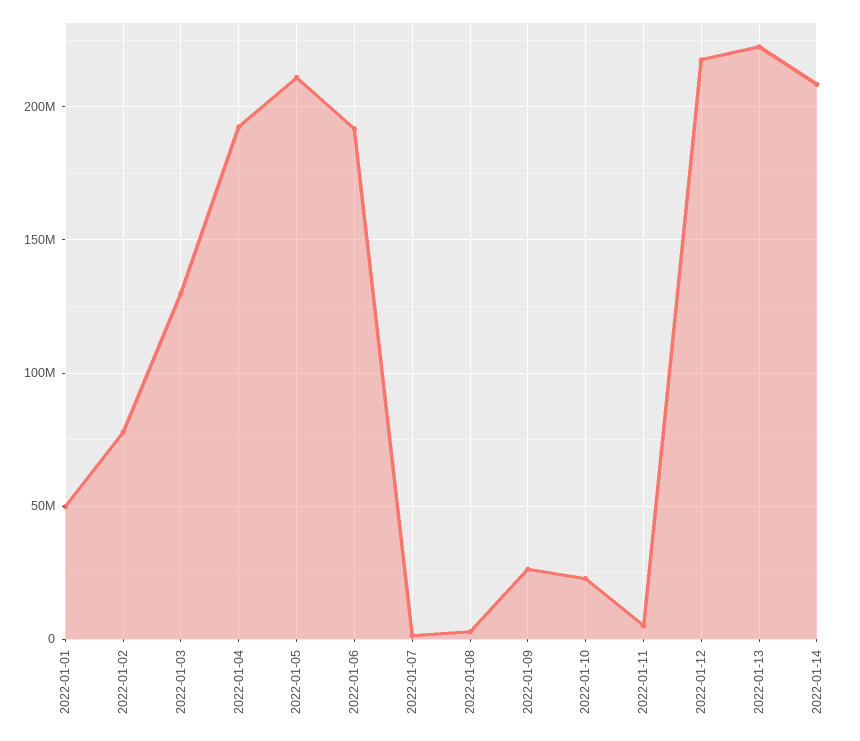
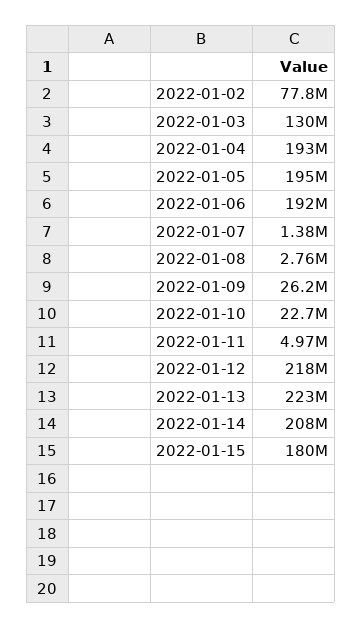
2022-01-01: 50000000 -> none
2022-01-05: 210000000 -> 195000000
2022-01-15: none -> 180000000

